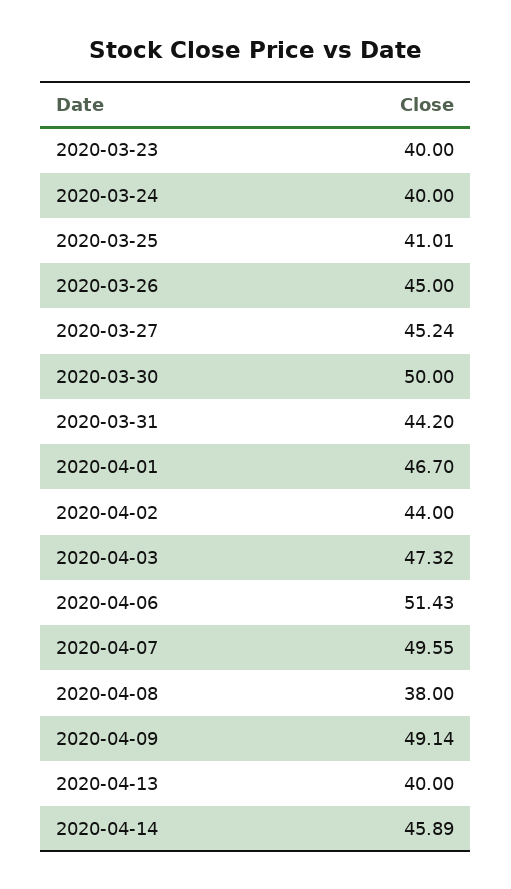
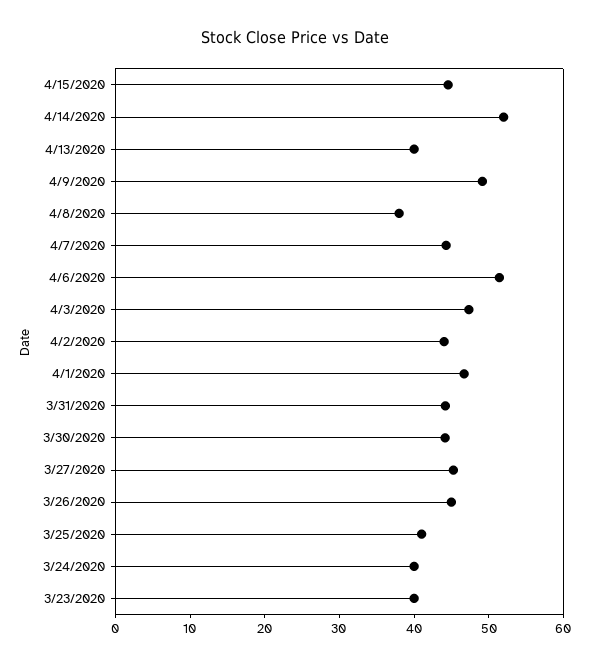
2020-03-30: 50 -> 44
2020-04-07: 49.55 -> 44
2020-04-14: 45.89 -> 52
4/15/2020: none -> 44

